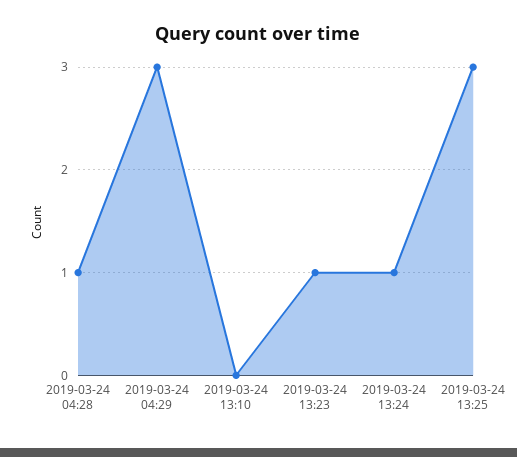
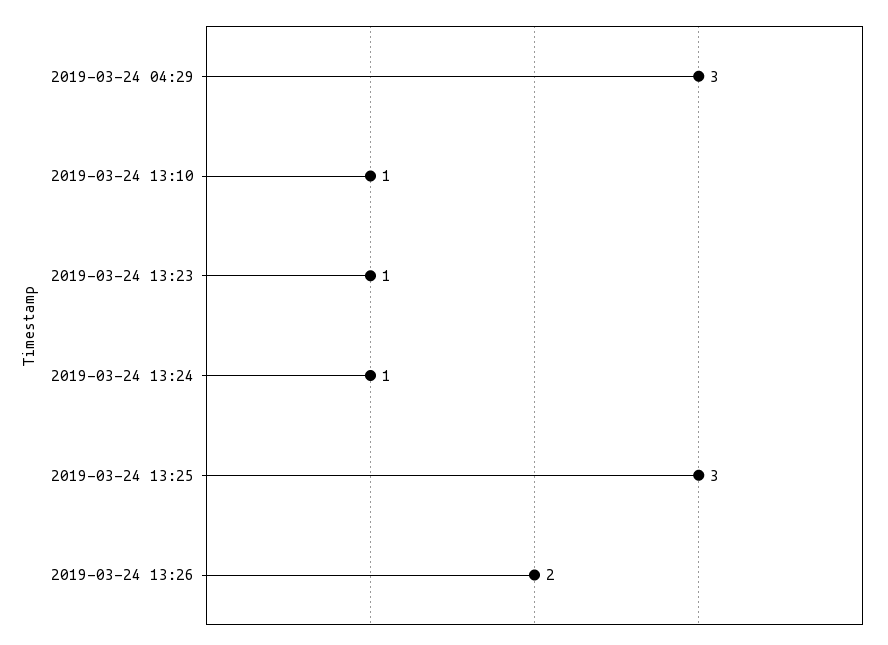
2019-03-24 04:28: 1 -> none
2019-03-24 13:10: 0 -> 1
2019-03-24 13:26: none -> 2

